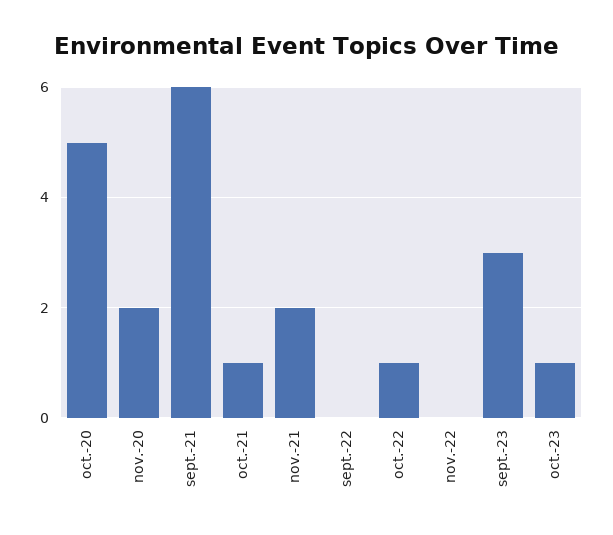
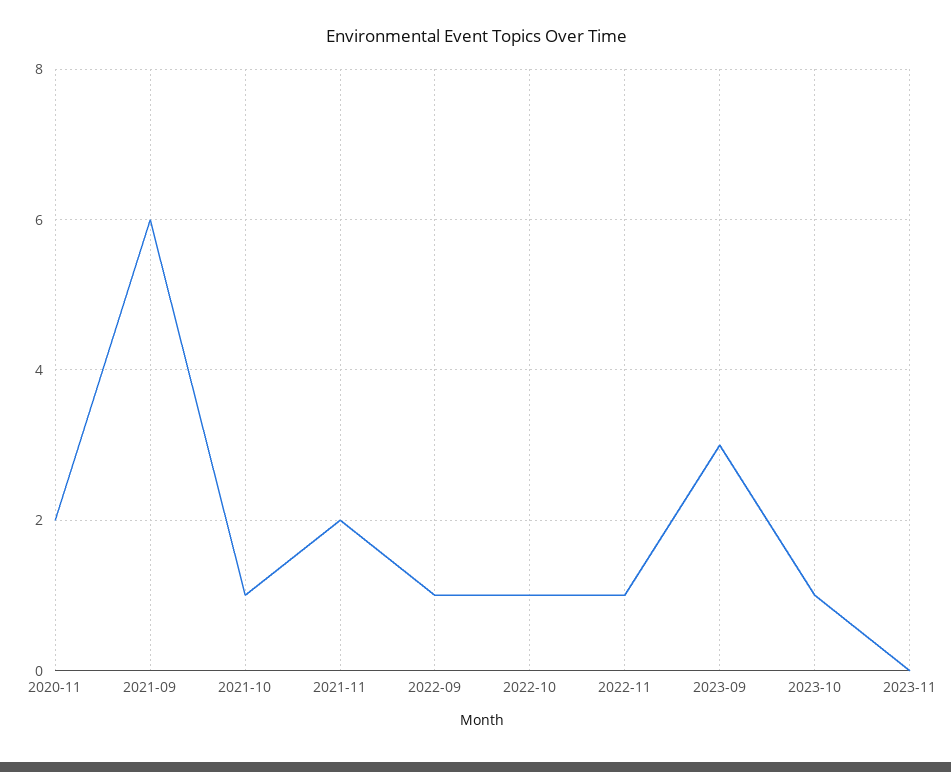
oct.-20: 5 -> none
sept.-22: 0 -> 1
nov.-22: 0 -> 1
2023-11: none -> 0

